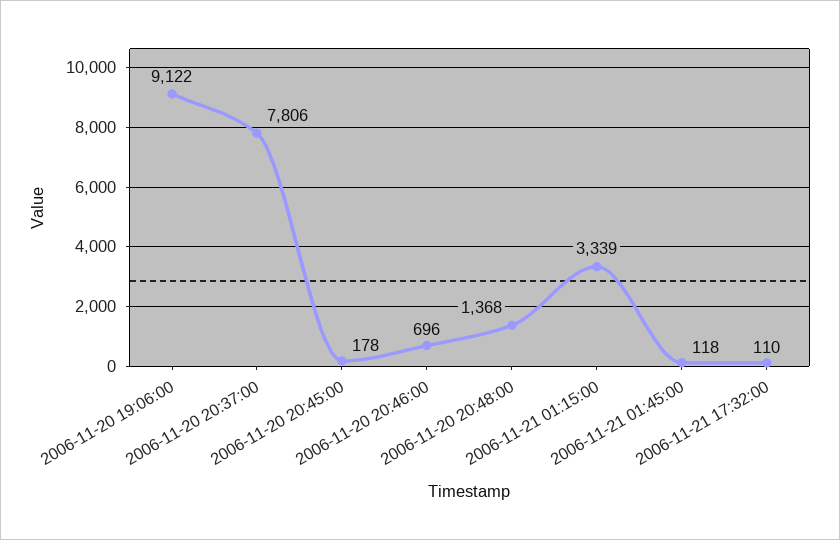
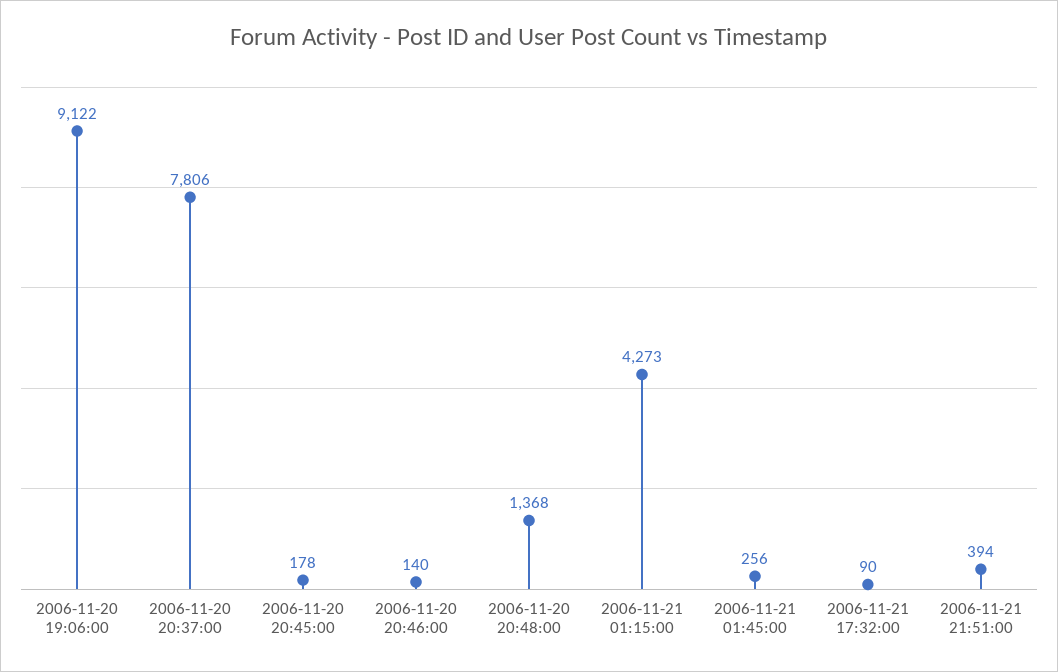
2006-11-20 20:46:00: 696 -> 140
2006-11-21 01:15:00: 3339 -> 4273
2006-11-21 01:45:00: 118 -> 256
2006-11-21 17:32:00: 110 -> 90
2006-11-21 21:51:00: none -> 394

